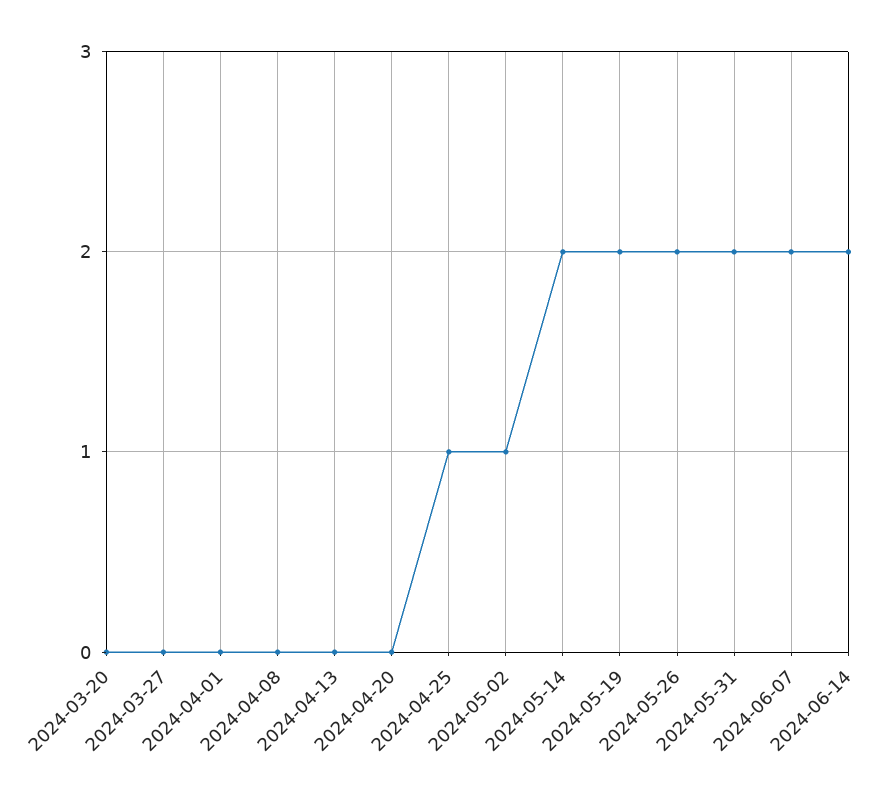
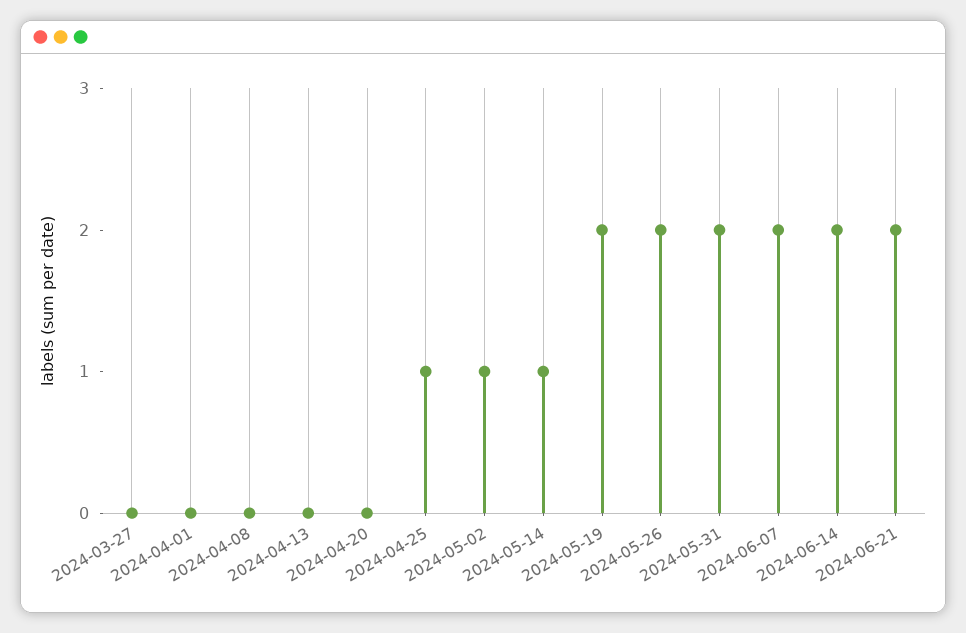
2024-03-20: 0 -> none
2024-05-14: 2 -> 1
2024-06-21: none -> 2

